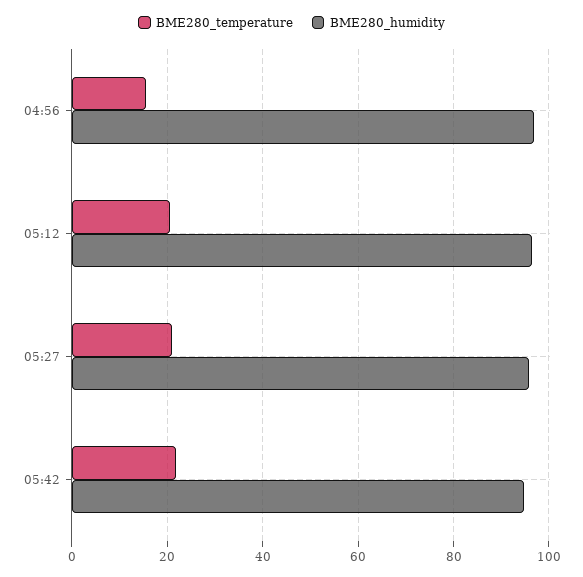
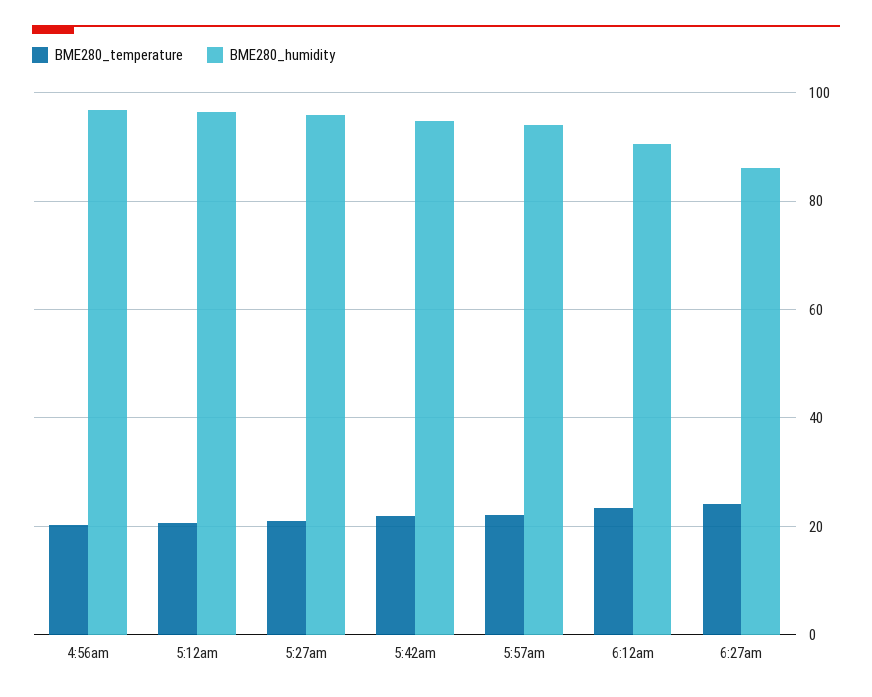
BME280_temperature, 04:56: 16 -> 20
BME280_temperature, 5:57am: none -> 22
BME280_humidity, 5:57am: none -> 94
BME280_temperature, 6:12am: none -> 24
BME280_humidity, 6:12am: none -> 90
BME280_temperature, 6:27am: none -> 24
BME280_humidity, 6:27am: none -> 86

